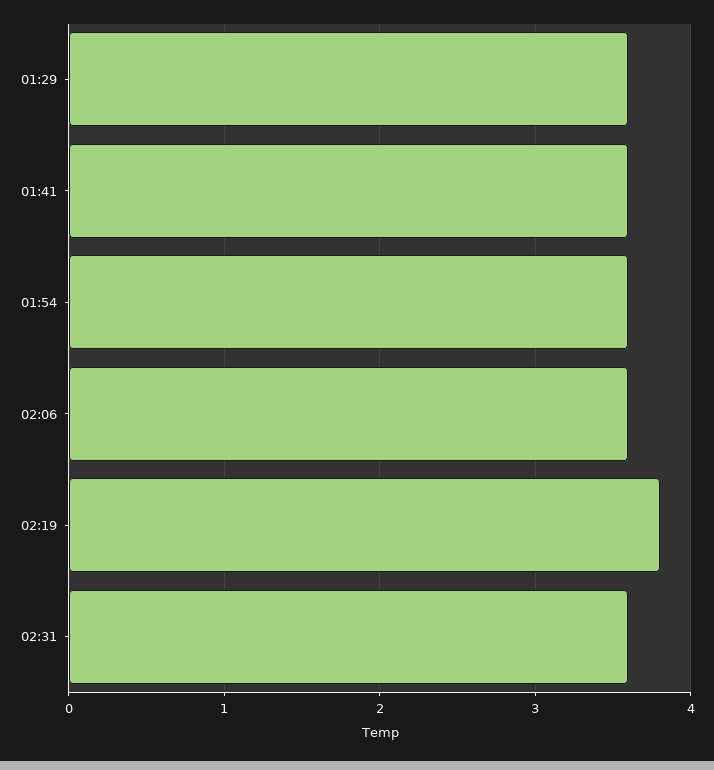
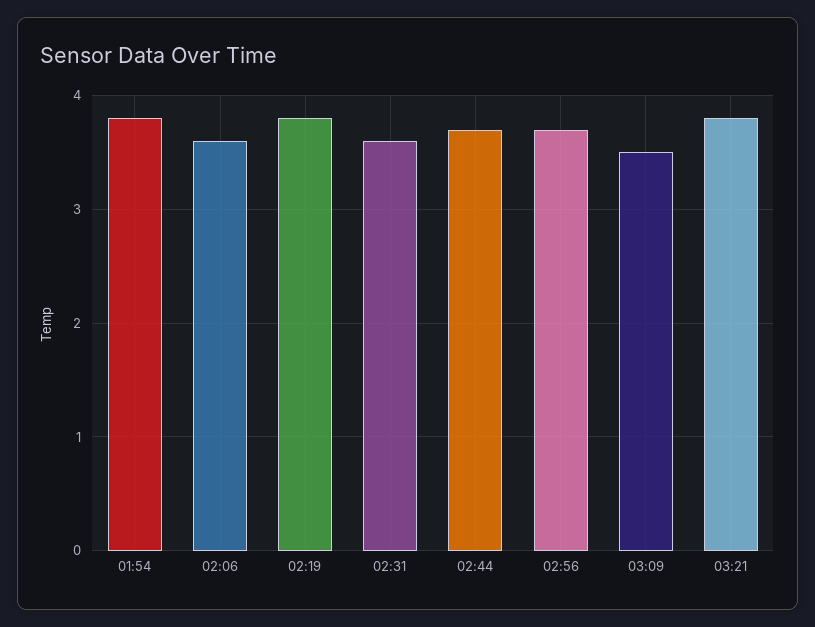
01:29: 3.6 -> none
01:41: 3.6 -> none
01:54: 3.6 -> 3.8
02:44: none -> 3.7
02:56: none -> 3.7
03:09: none -> 3.5
03:21: none -> 3.8

